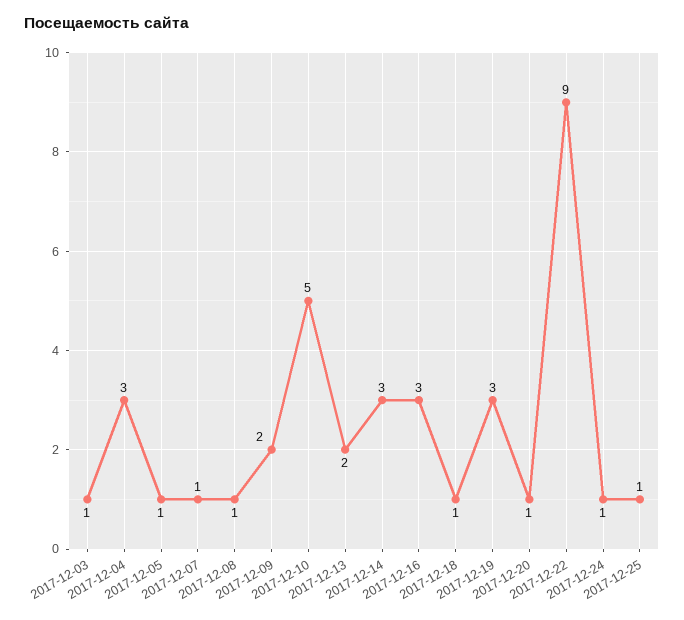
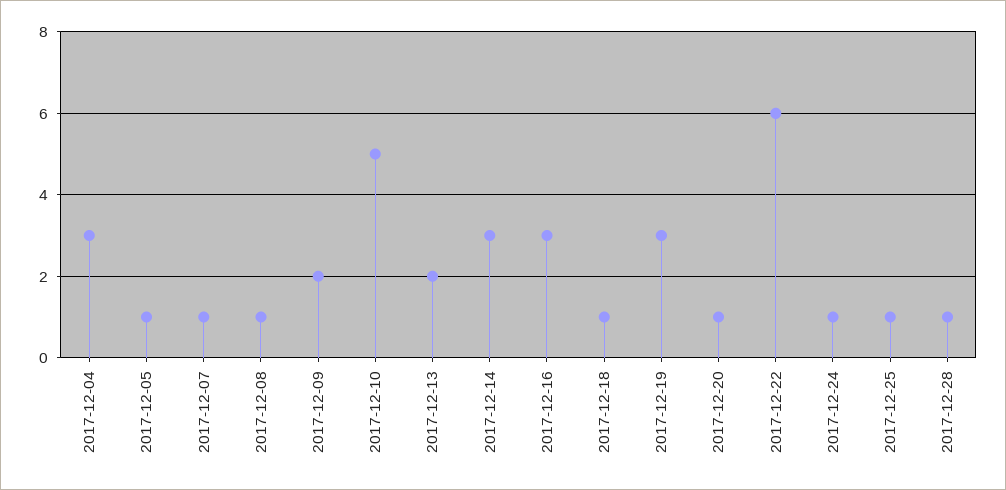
2017-12-03: 1 -> none
2017-12-22: 9 -> 6
2017-12-28: none -> 1

